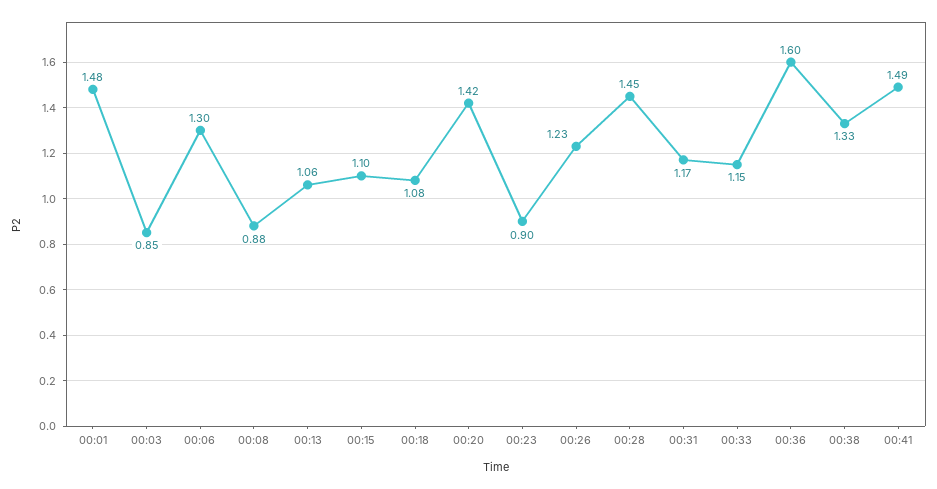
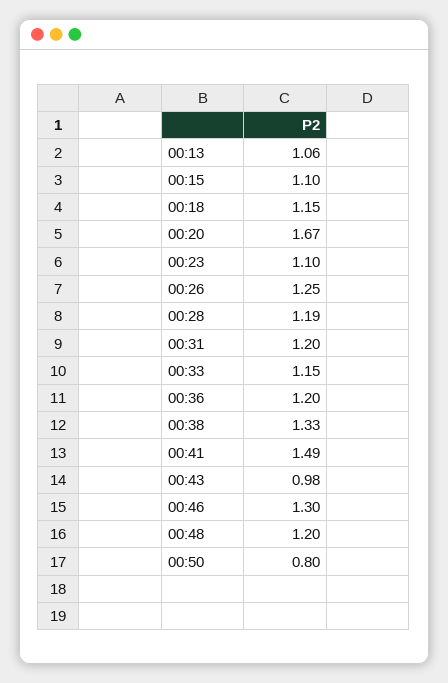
00:01: 1.48 -> none
00:03: 0.85 -> none
00:06: 1.3 -> none
00:08: 0.88 -> none
00:18: 1.08 -> 1.15
00:20: 1.42 -> 1.67
00:23: 0.9 -> 1.1
00:26: 1.23 -> 1.25
00:28: 1.45 -> 1.19
00:31: 1.17 -> 1.2
00:36: 1.6 -> 1.2
00:43: none -> 0.98
00:46: none -> 1.3
00:48: none -> 1.2
00:50: none -> 0.8

